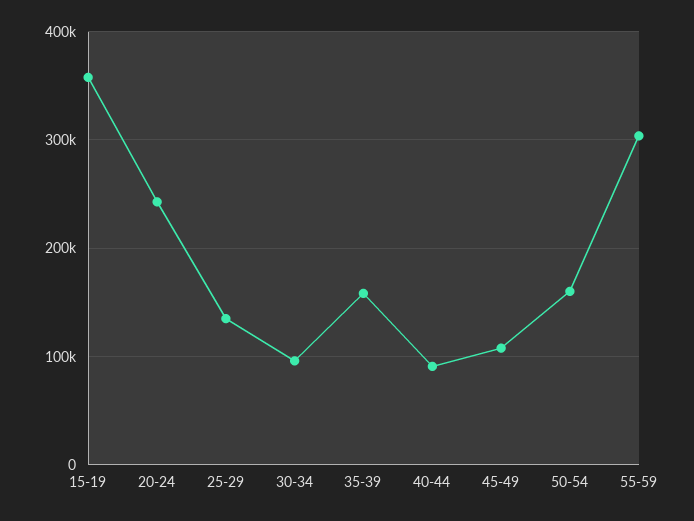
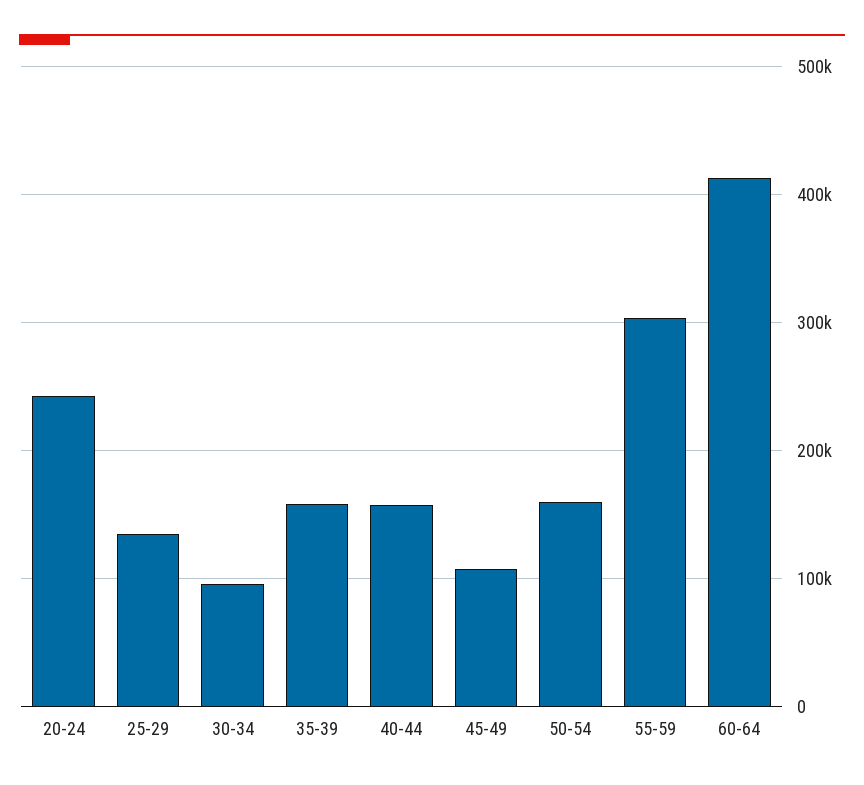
15-19: 360000 -> none
40-44: 90000 -> 160000
60-64: none -> 410000

